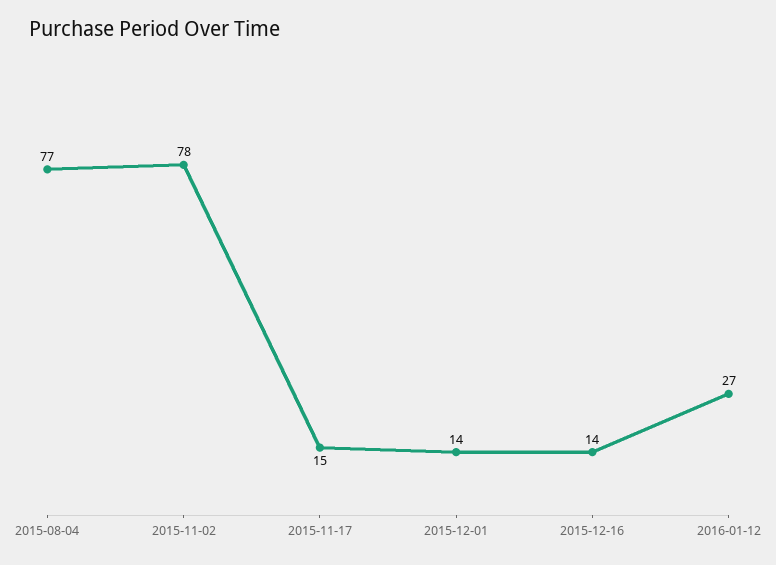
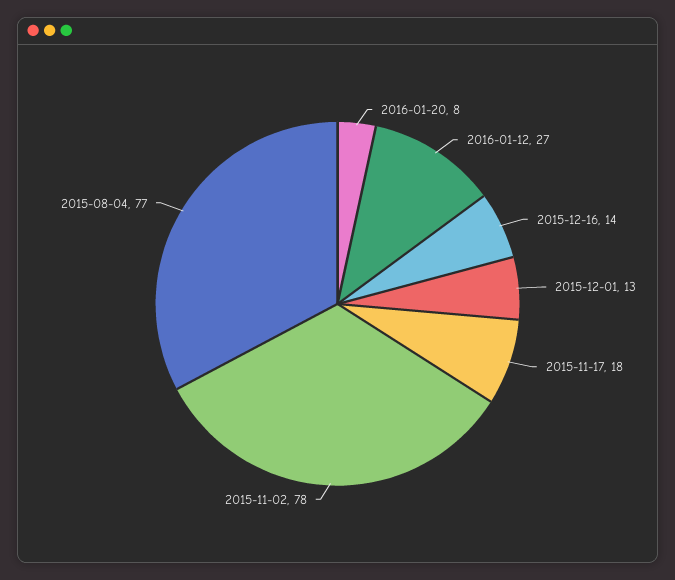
2015-11-17: 15 -> 18
2015-12-01: 14 -> 13
2016-01-20: none -> 8

